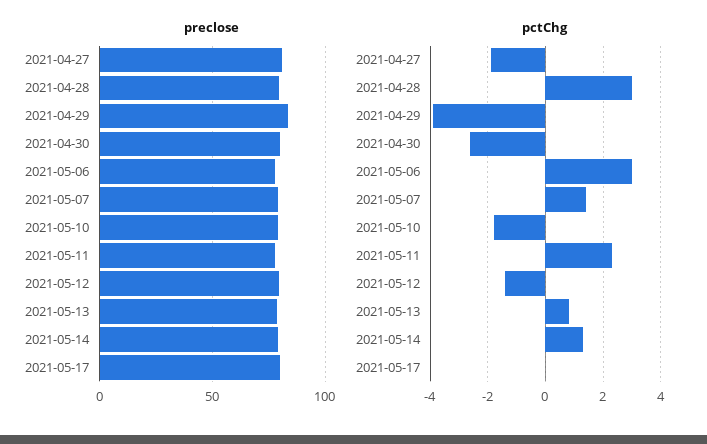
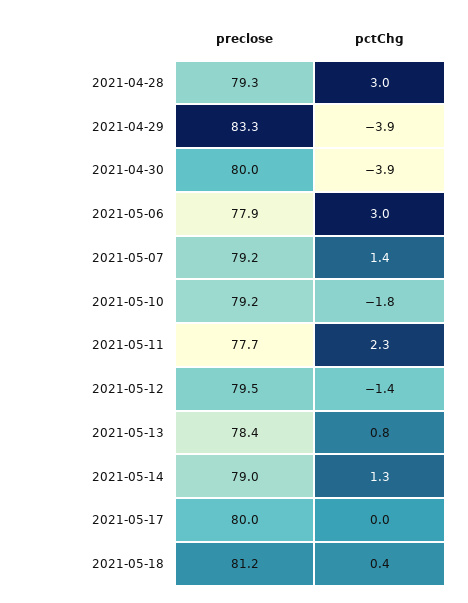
preclose, 2021-04-27: 80 -> none
pctChg, 2021-04-27: -2 -> none
pctChg, 2021-04-30: -2.5 -> -3.9
preclose, 2021-05-18: none -> 81.2
pctChg, 2021-05-18: none -> 0.4

